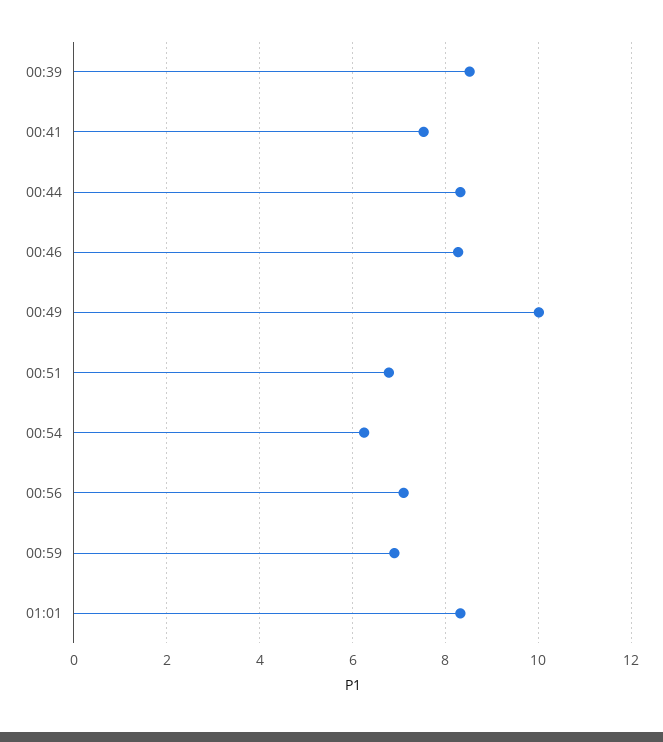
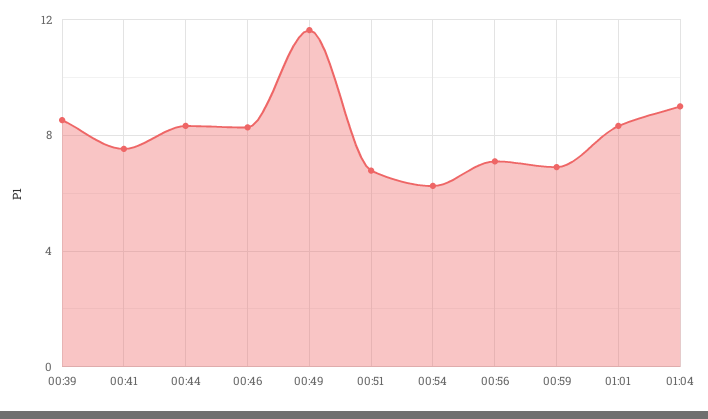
00:49: 10 -> 11.5
01:04: none -> 9

